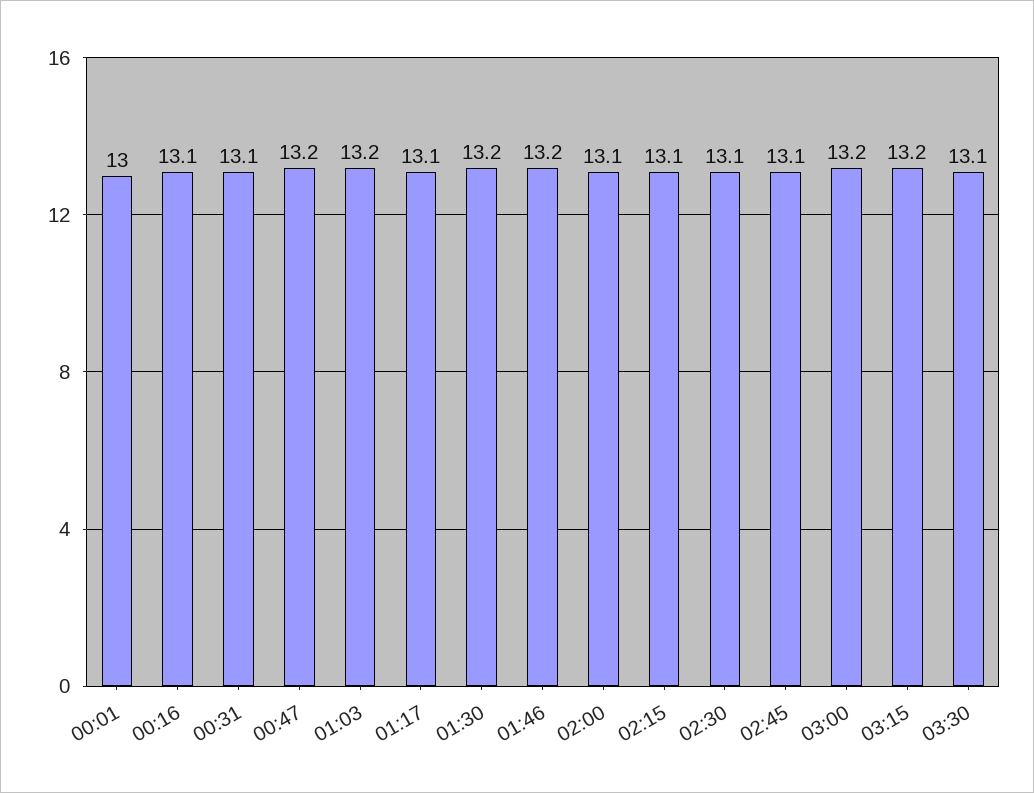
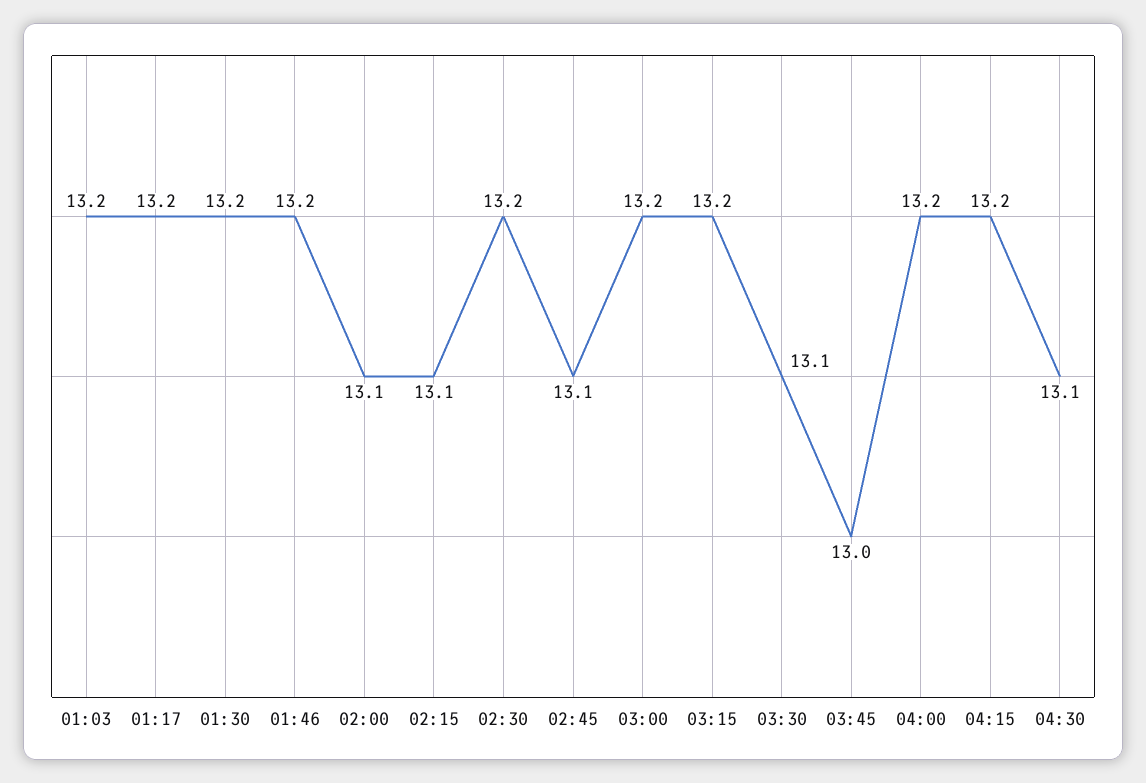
00:01: 13 -> none
00:16: 13.1 -> none
00:31: 13.1 -> none
00:47: 13.2 -> none
01:17: 13.1 -> 13.2
02:30: 13.1 -> 13.2
03:45: none -> 13
04:00: none -> 13.2
04:15: none -> 13.2
04:30: none -> 13.1

